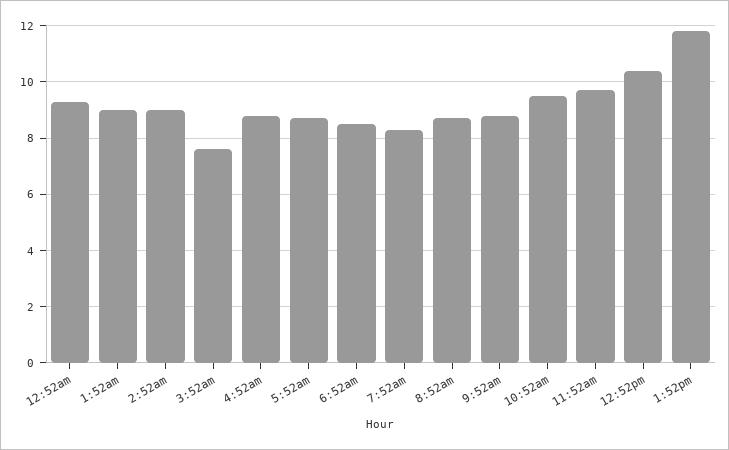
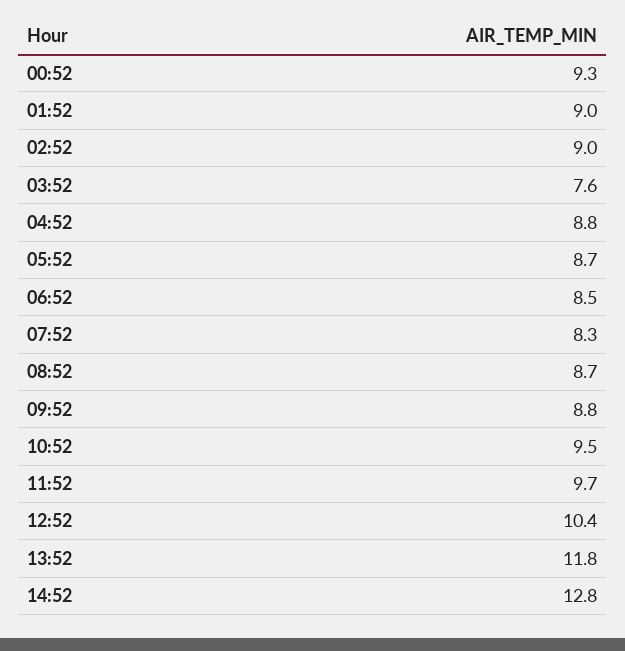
14:52: none -> 12.8

